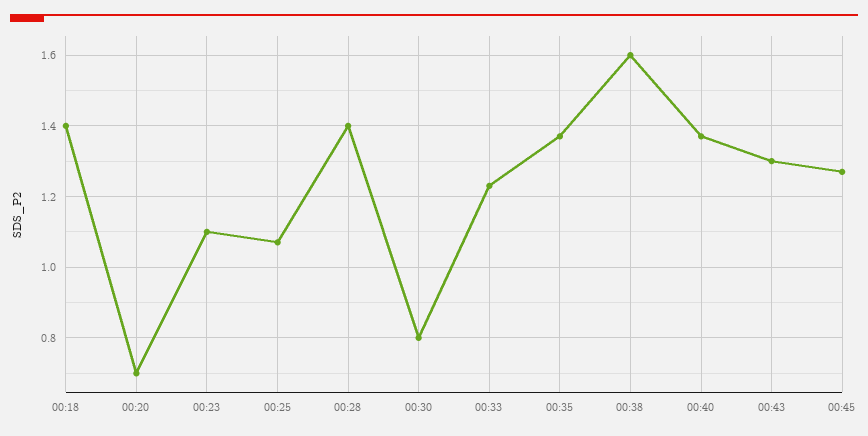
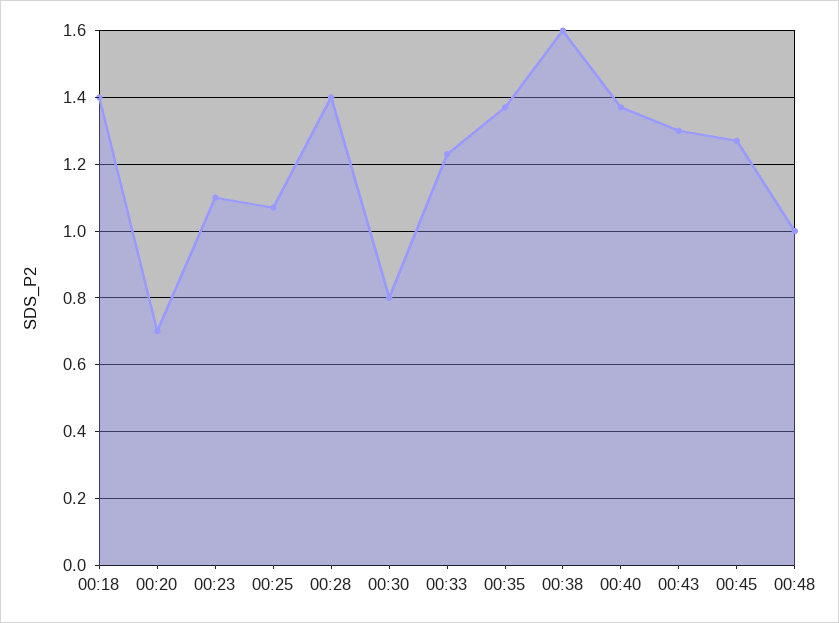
00:48: none -> 1

